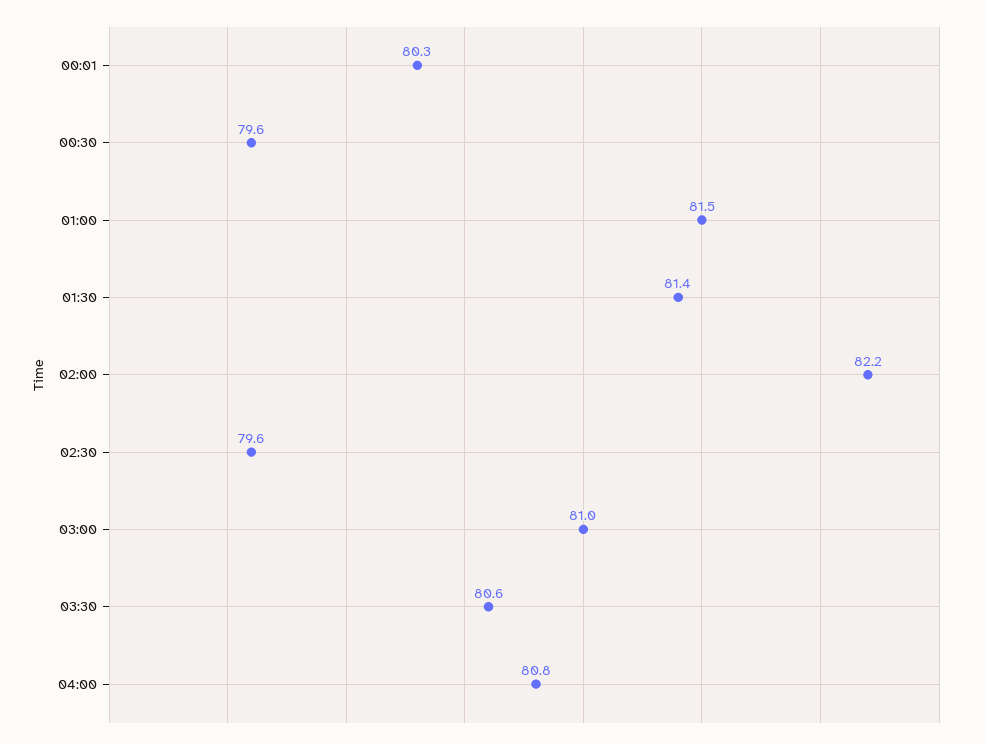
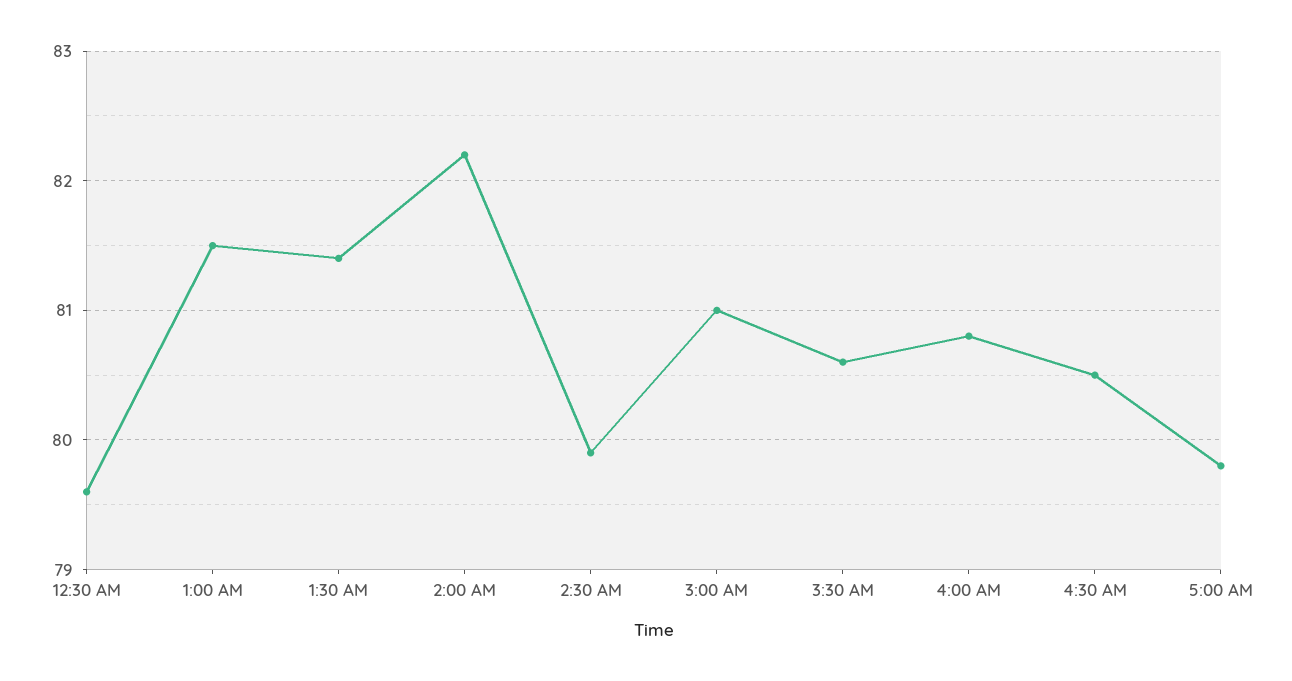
00:01: 80.3 -> none
02:30: 79.6 -> 79.9
4:30 AM: none -> 80.5
5:00 AM: none -> 79.8

